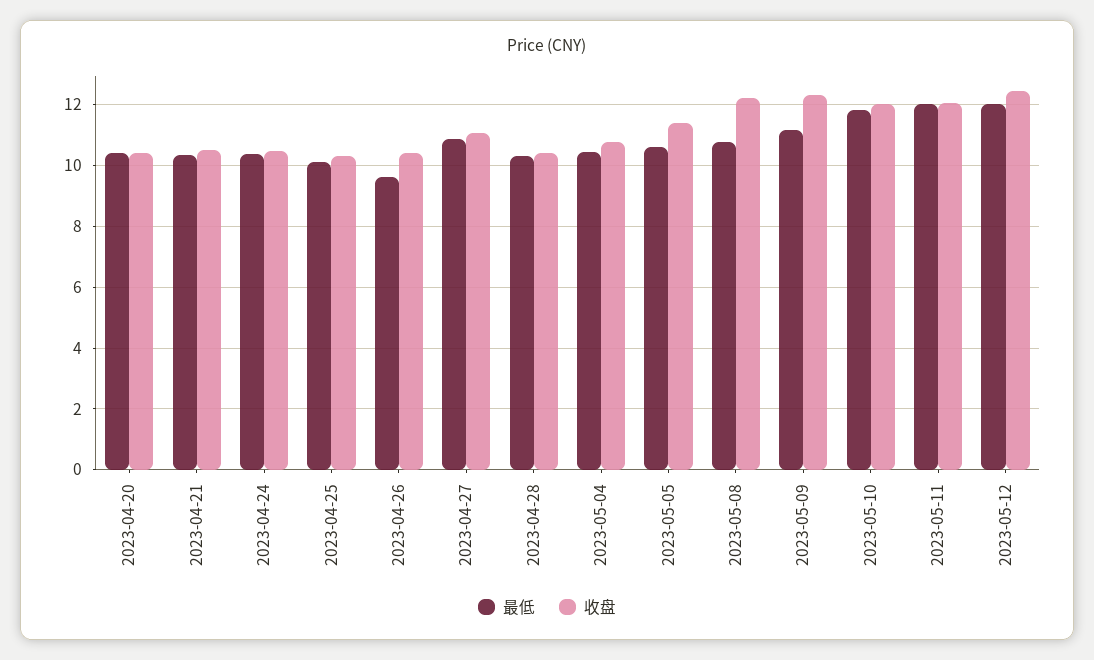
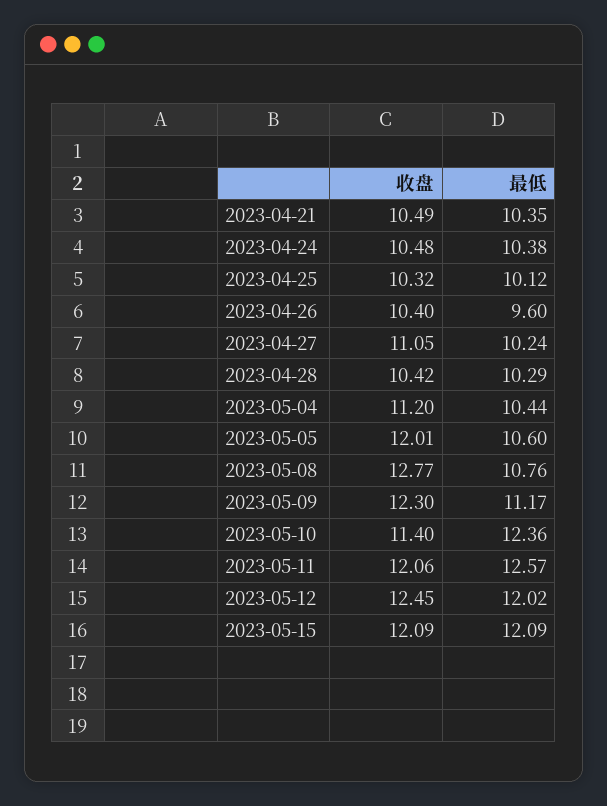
最低, 2023-04-20: 10.4 -> none
收盘, 2023-04-20: 10.4 -> none
最低, 2023-04-27: 10.8 -> 10.24
收盘, 2023-05-04: 10.8 -> 11.2
收盘, 2023-05-05: 11.4 -> 12.01
收盘, 2023-05-08: 12.2 -> 12.77
最低, 2023-05-10: 11.8 -> 12.36
收盘, 2023-05-10: 12 -> 11.4
最低, 2023-05-11: 12 -> 12.57
收盘, 2023-05-15: none -> 12.09
最低, 2023-05-15: none -> 12.09

